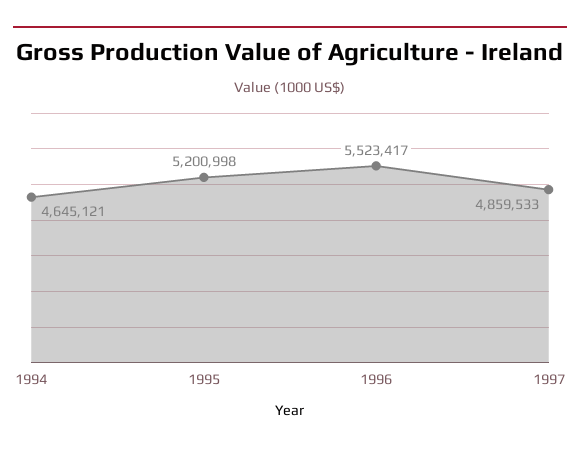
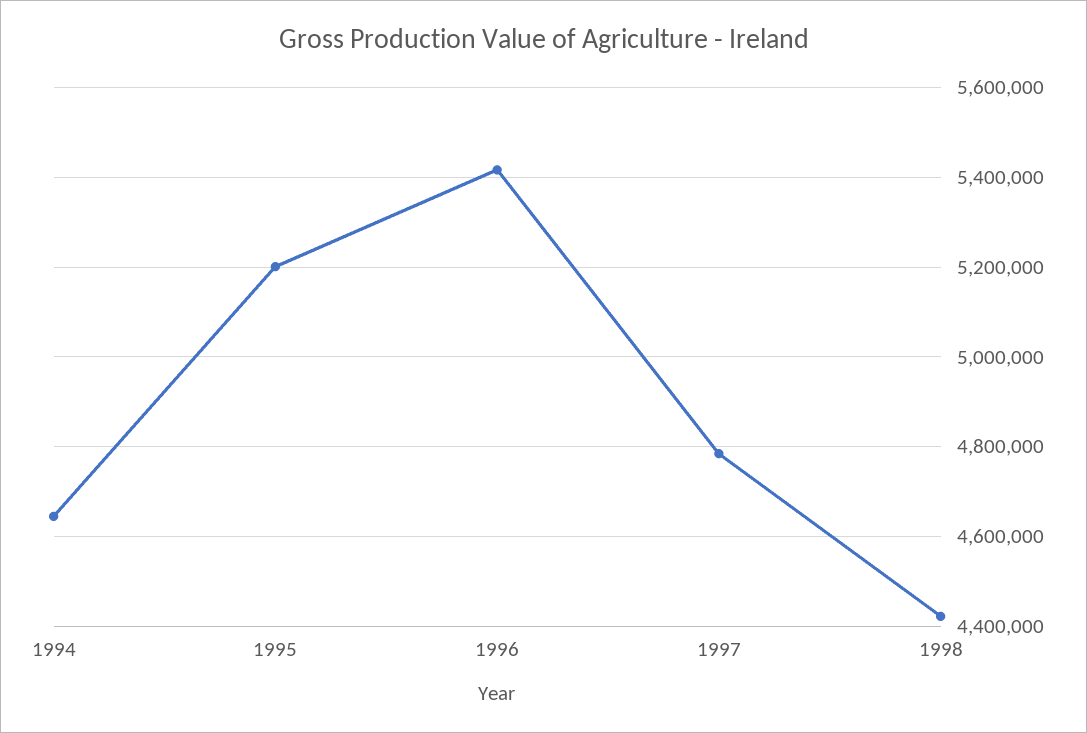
1996: 5523417 -> 5420000
1997: 4859533 -> 4780000
1998: none -> 4420000

